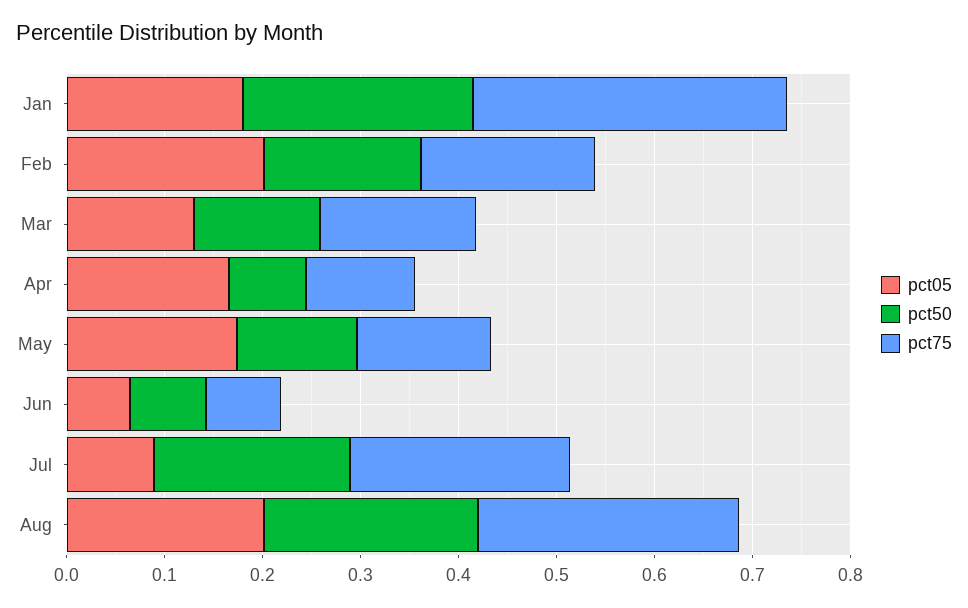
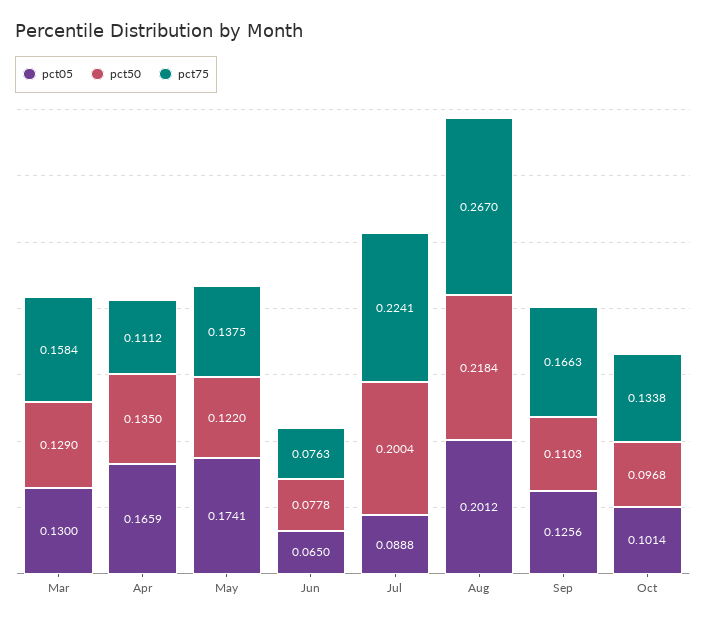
pct05, Jan: 0.18 -> none
pct50, Jan: 0.24 -> none
pct75, Jan: 0.32 -> none
pct05, Feb: 0.2 -> none
pct50, Feb: 0.16 -> none
pct75, Feb: 0.18 -> none
pct50, Apr: 0.08 -> 0.135
pct05, Sep: none -> 0.1256
pct50, Sep: none -> 0.1103
pct75, Sep: none -> 0.1663
pct05, Oct: none -> 0.1014
pct50, Oct: none -> 0.0968
pct75, Oct: none -> 0.1338

